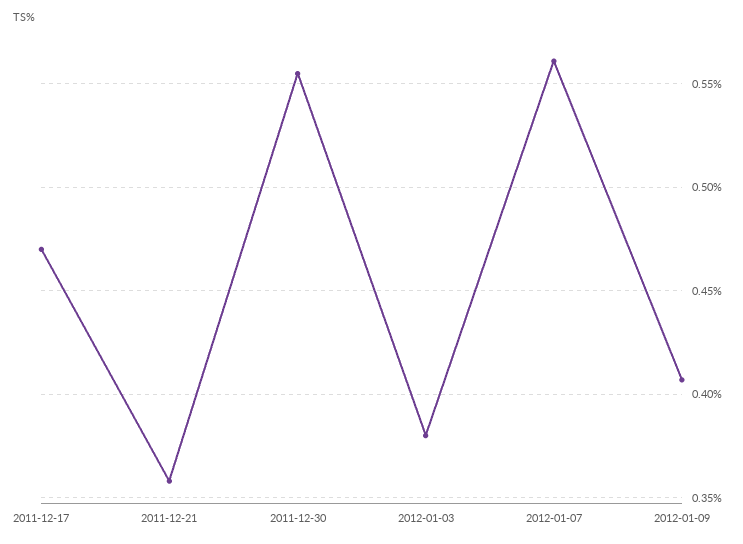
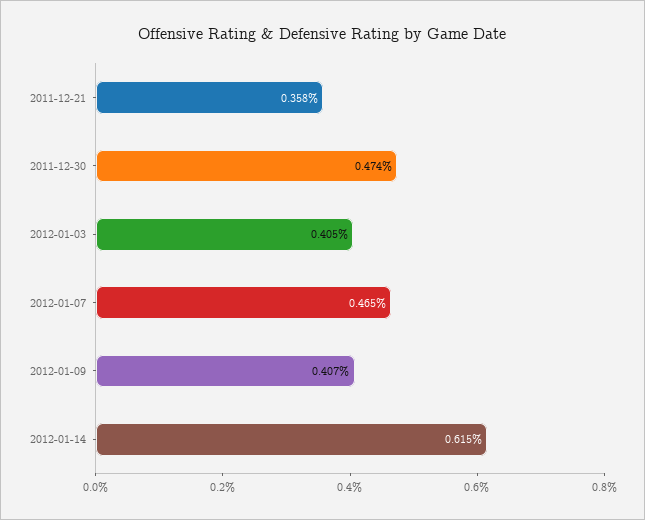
2011-12-17: 0.47 -> none
2011-12-30: 0.555 -> 0.474
2012-01-03: 0.38 -> 0.405
2012-01-07: 0.56 -> 0.465
2012-01-14: none -> 0.615

